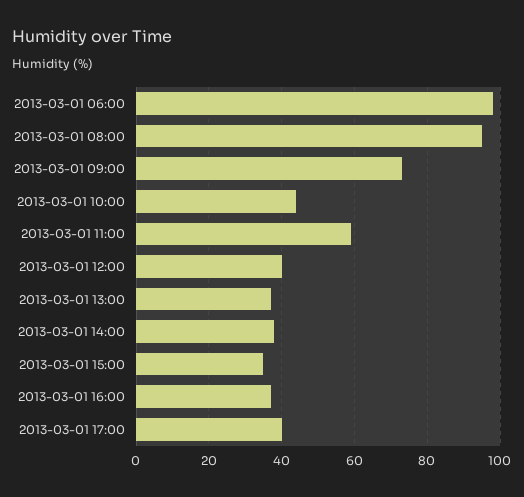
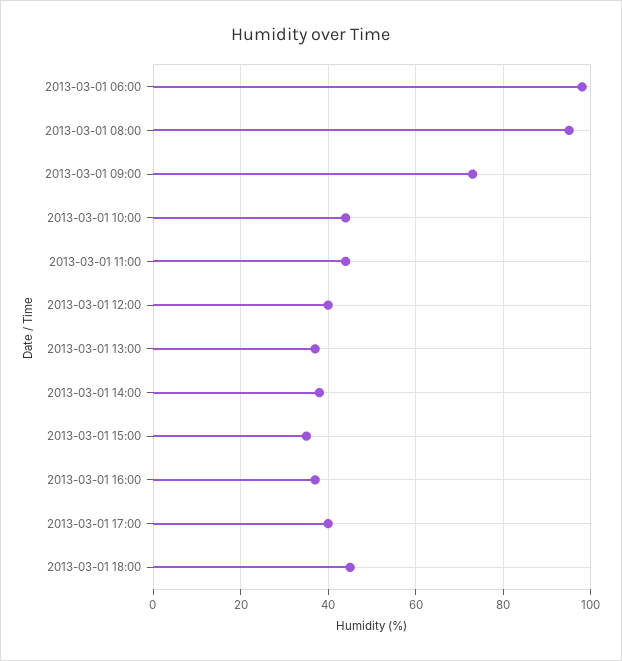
2013-03-01 11:00: 60 -> 45
2013-03-01 18:00: none -> 45

